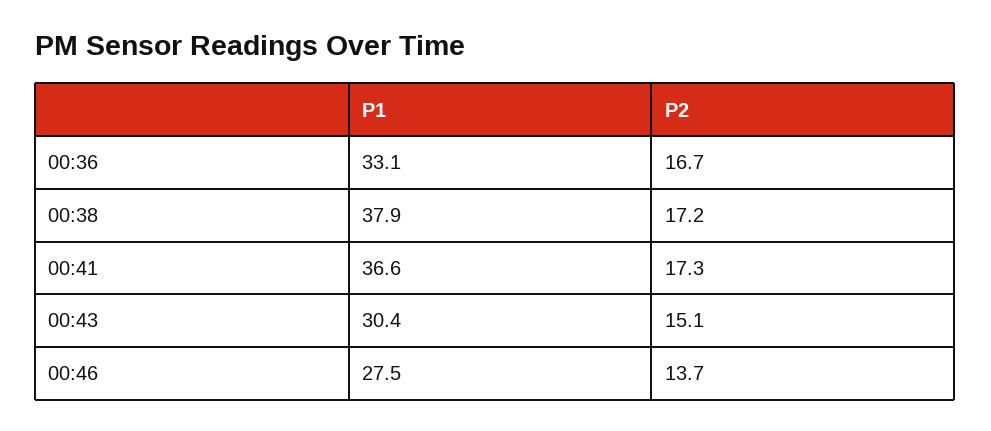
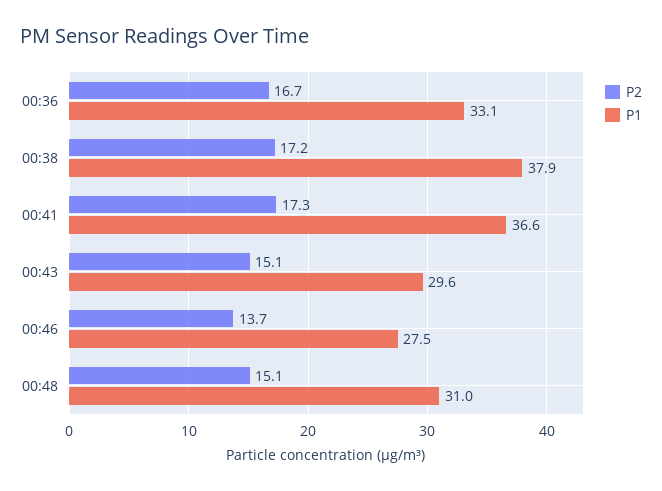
P1, 00:43: 30.4 -> 29.6
P2, 00:48: none -> 15.1
P1, 00:48: none -> 31

